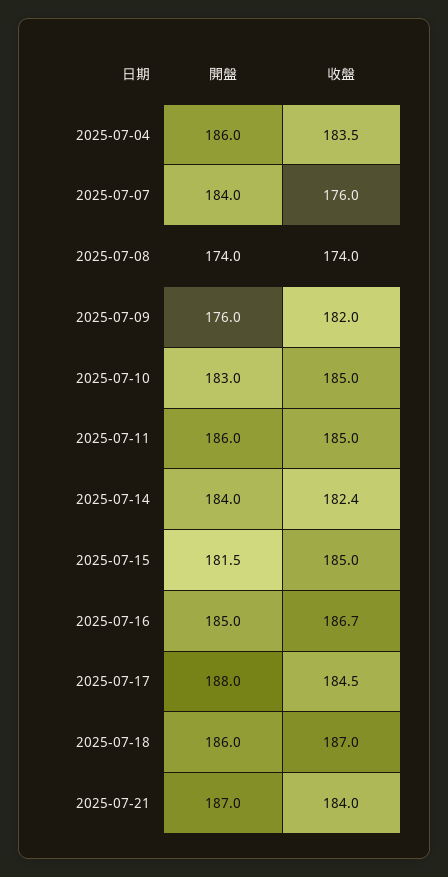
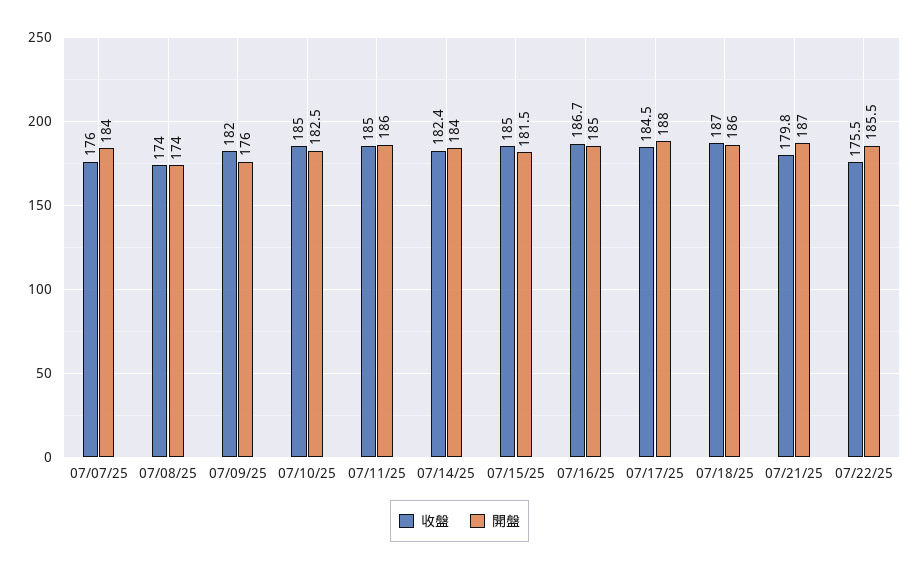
開盤, 2025-07-04: 186 -> none
收盤, 2025-07-04: 183.5 -> none
開盤, 2025-07-10: 183 -> 182.5
收盤, 2025-07-21: 184 -> 179.8
收盤, 07/22/25: none -> 175.5
開盤, 07/22/25: none -> 185.5

